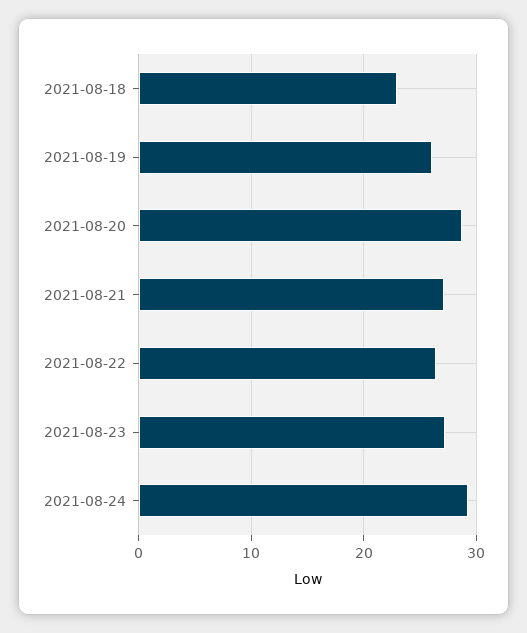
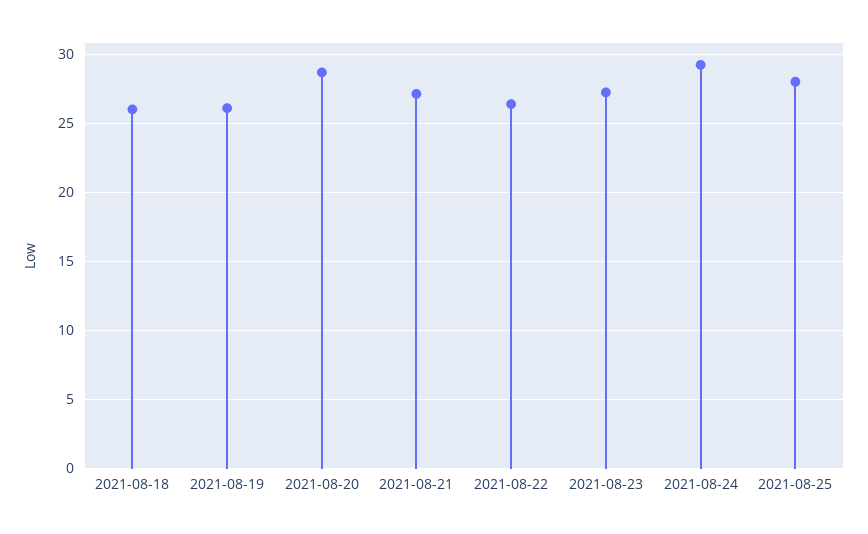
2021-08-18: 23 -> 26
2021-08-25: none -> 28

